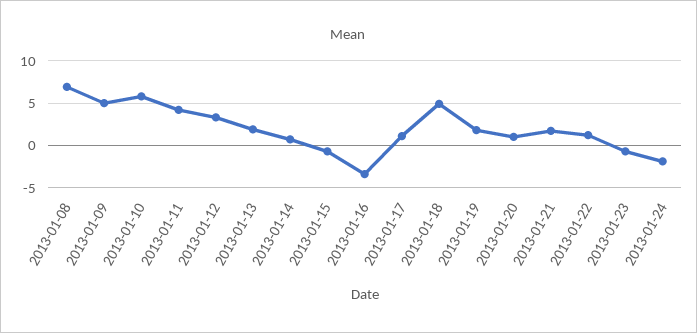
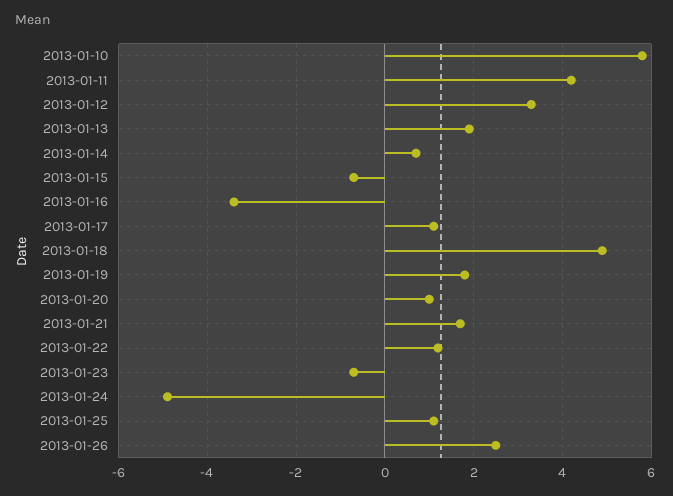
2013-01-08: 7 -> none
2013-01-09: 5 -> none
2013-01-24: -2 -> -5
2013-01-25: none -> 1
2013-01-26: none -> 2.5

